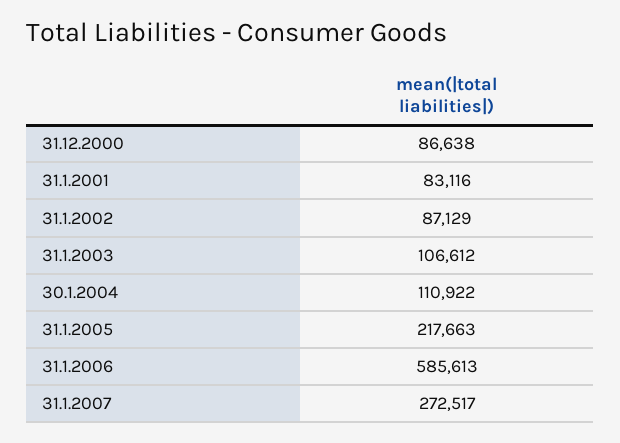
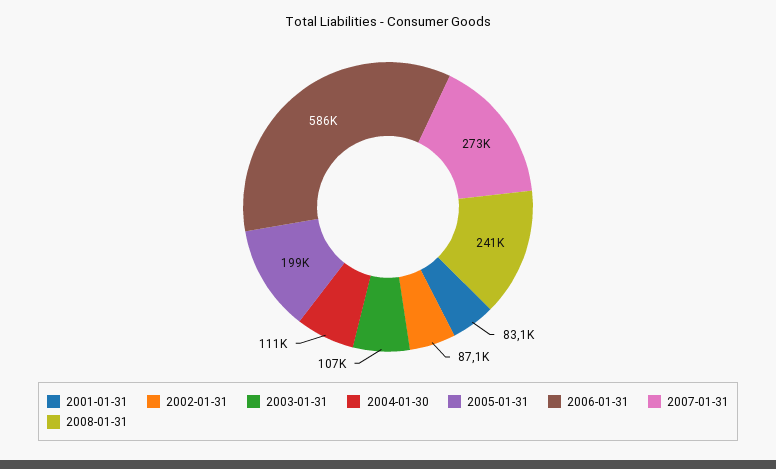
31.12.2000: 86638 -> none
31.1.2005: 217663 -> 199000
2008-01-31: none -> 241000

